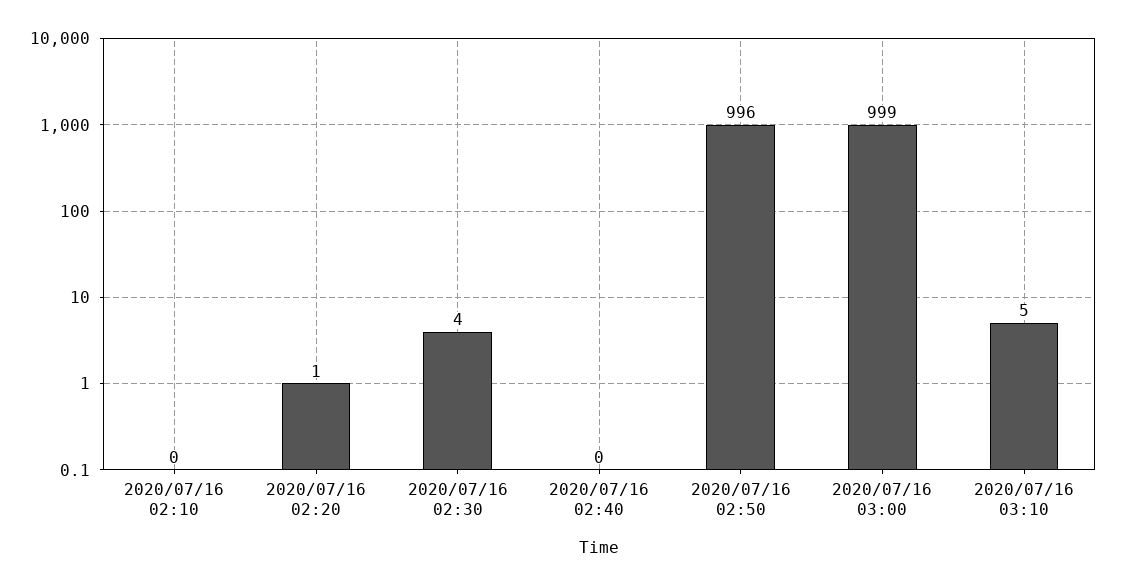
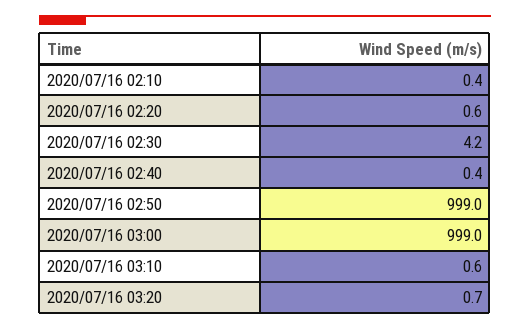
2020/07/16 02:50: 996 -> 999
2020/07/16 03:10: 5 -> 0.6
2020/07/16 03:20: none -> 0.7

